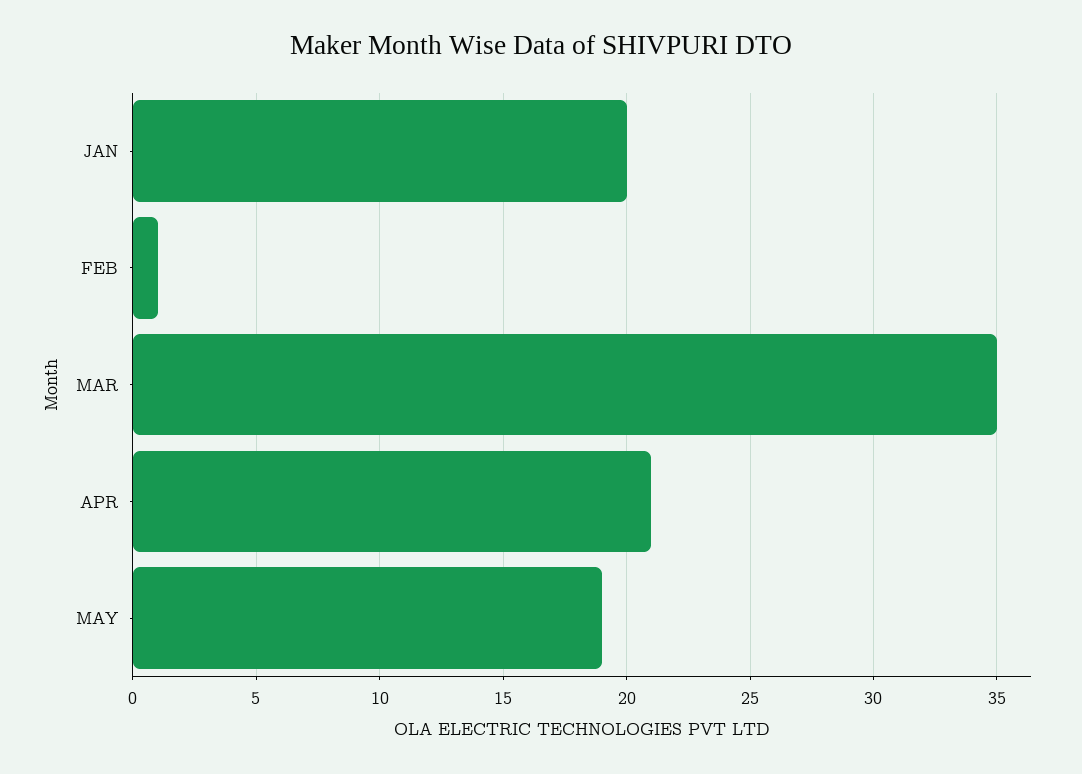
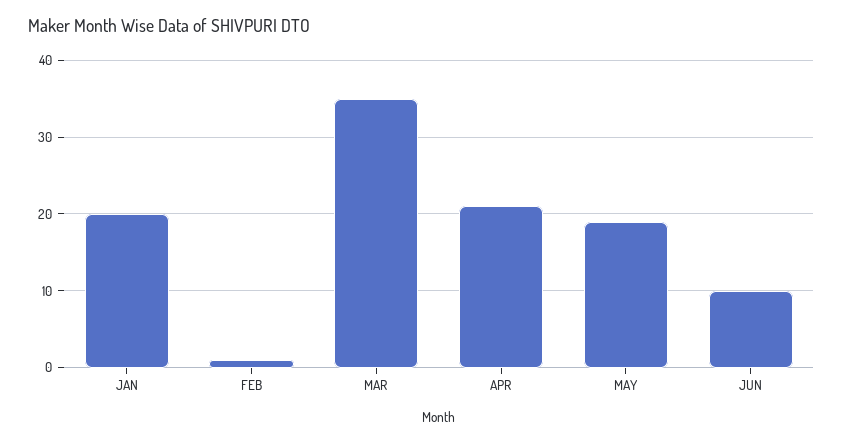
JUN: none -> 10

